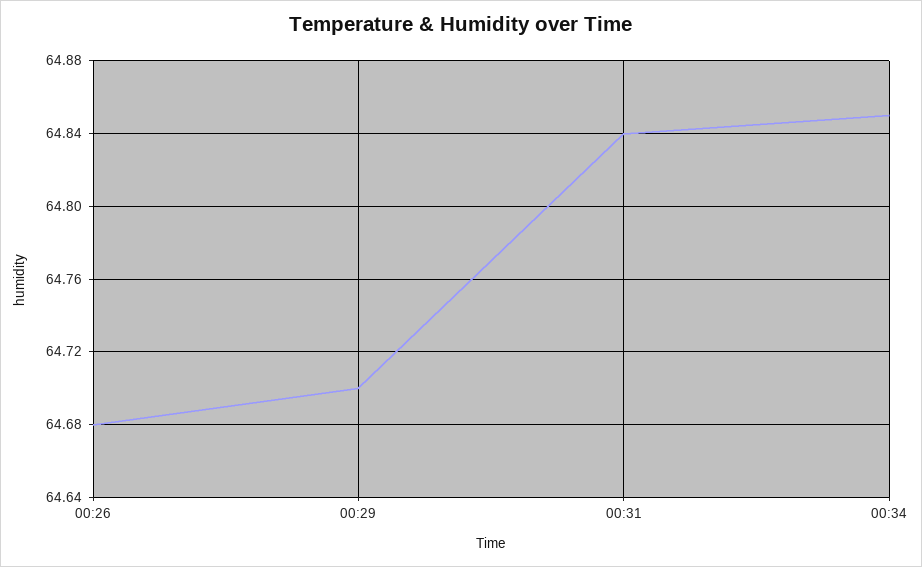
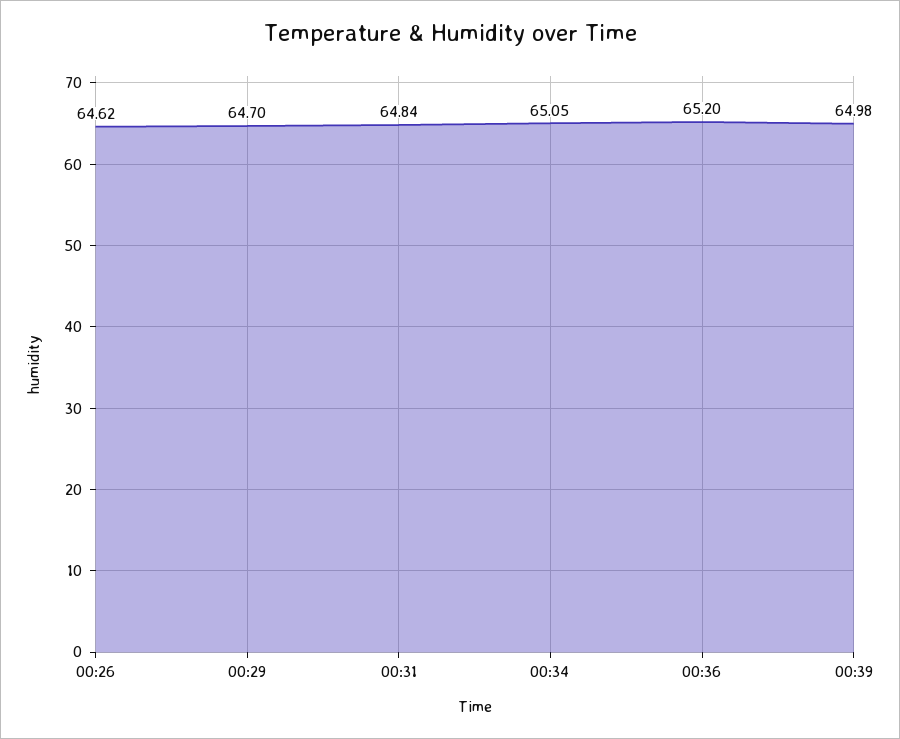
00:26: 64.68 -> 64.62
00:34: 64.85 -> 65.05
00:36: none -> 65.2
00:39: none -> 64.98

